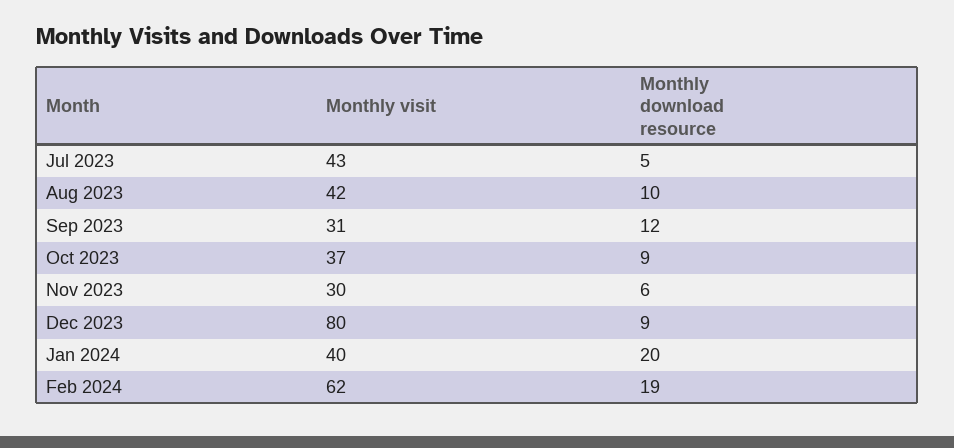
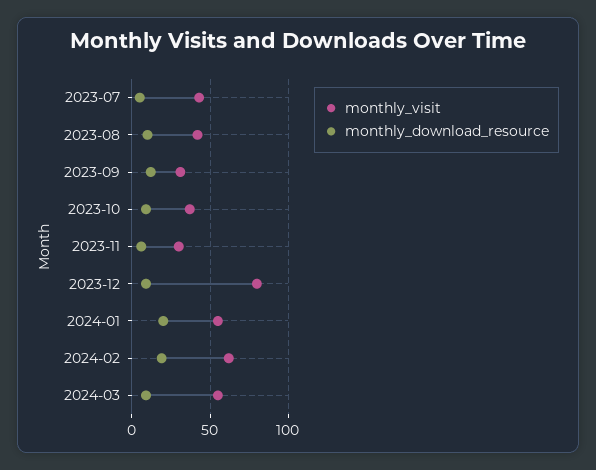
Monthly visit, Jan 2024: 40 -> 55
Monthly visit, 2024-03: none -> 55
Monthly download resource, 2024-03: none -> 10

